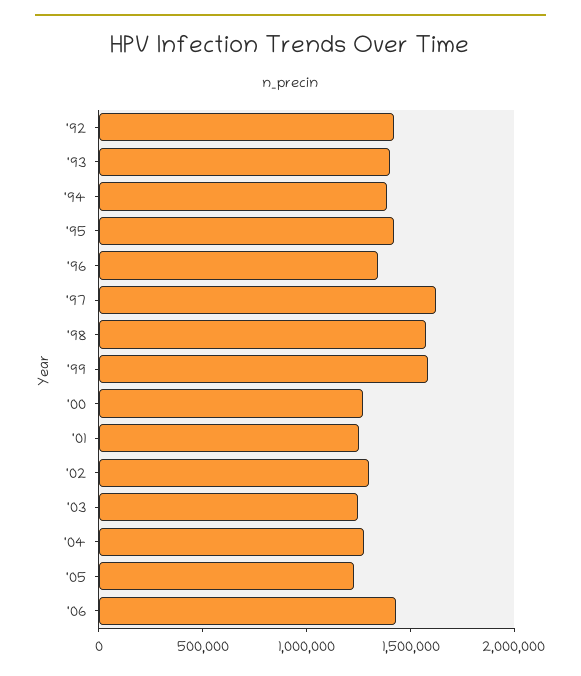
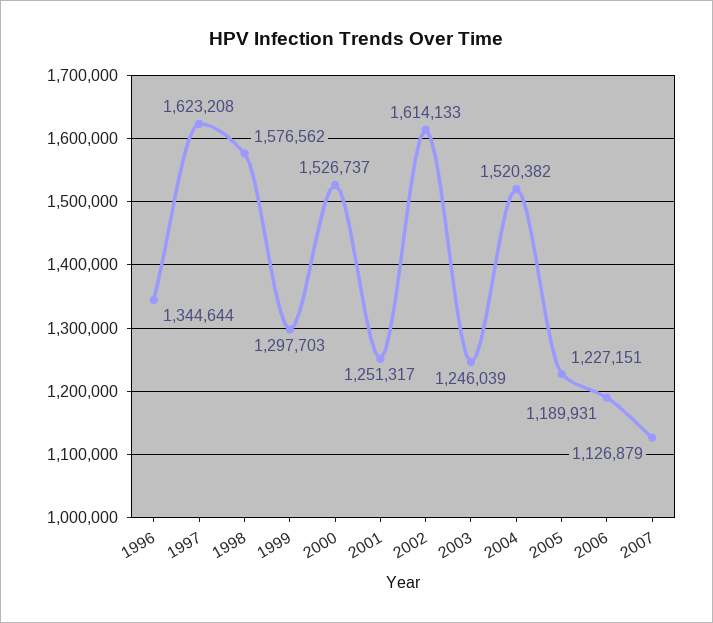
'92: 1400000 -> none
'93: 1400000 -> none
'94: 1400000 -> none
'95: 1400000 -> none
'99: 1600000 -> 1297703
'00: 1300000 -> 1526737
'02: 1300000 -> 1614133
'04: 1300000 -> 1520382
'06: 1400000 -> 1189931
2007: none -> 1126879

